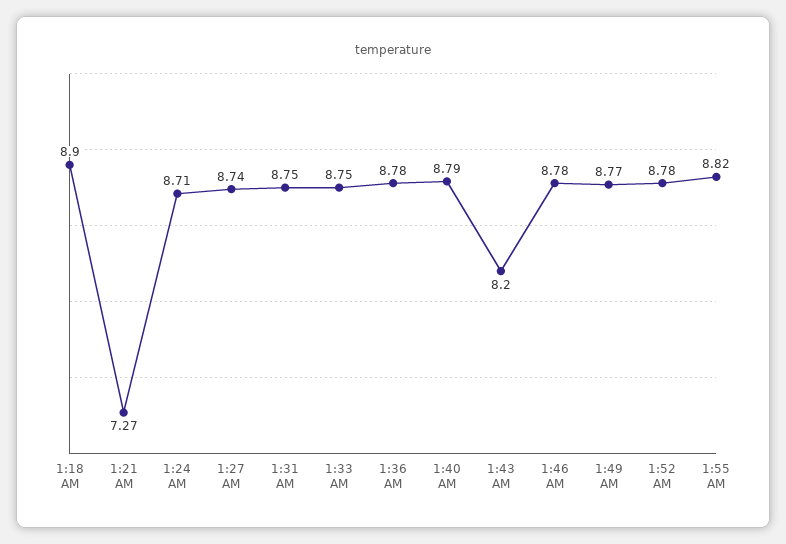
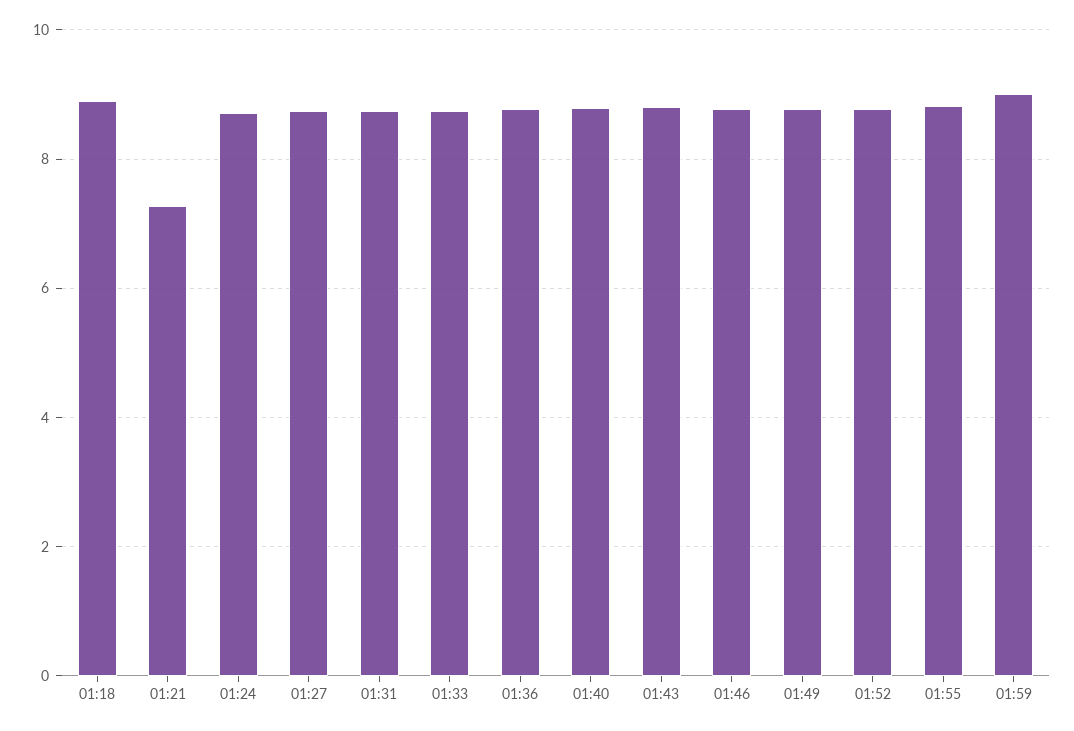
1:43 AM: 8.2 -> 8.8
01:59: none -> 9

